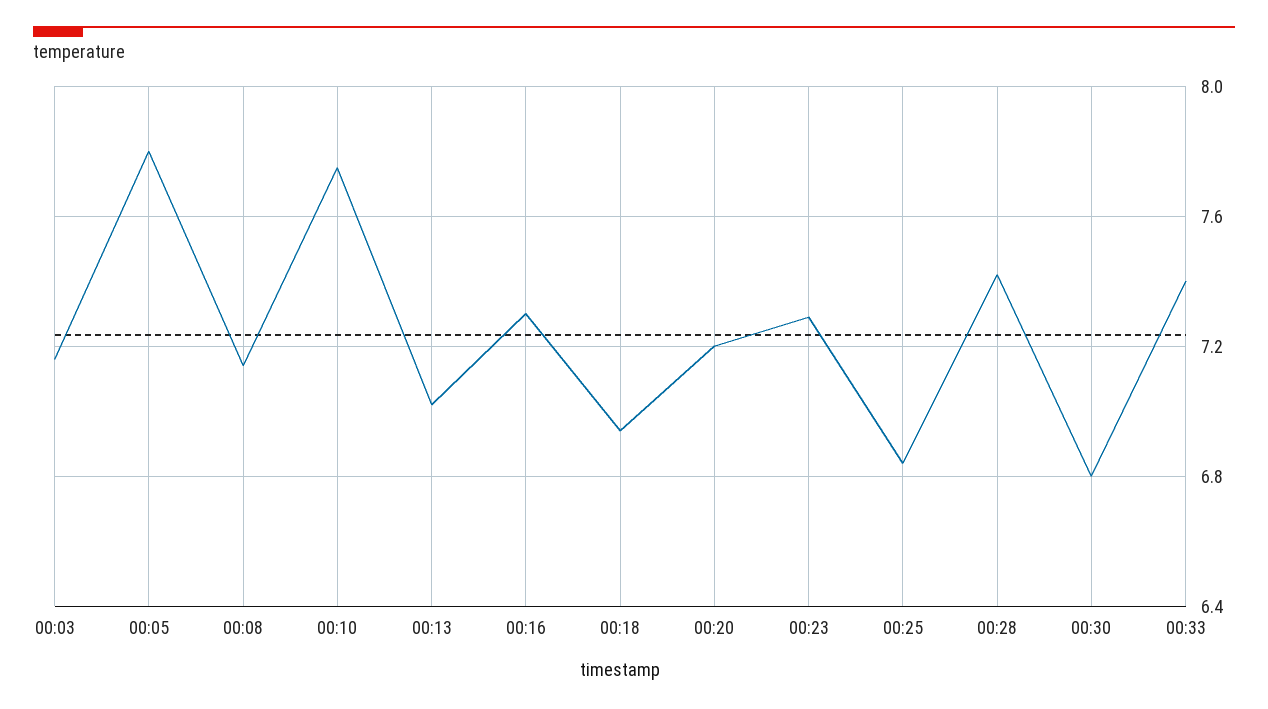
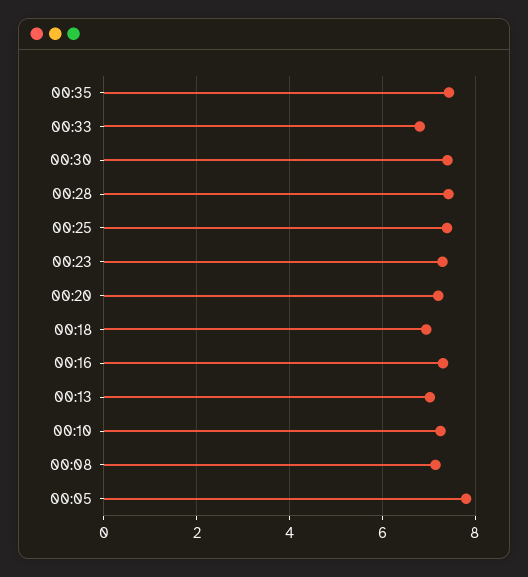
00:03: 7.15 -> none
00:10: 7.75 -> 7.2
00:25: 6.85 -> 7.4
00:30: 6.8 -> 7.4
00:33: 7.4 -> 6.8
00:35: none -> 7.4

